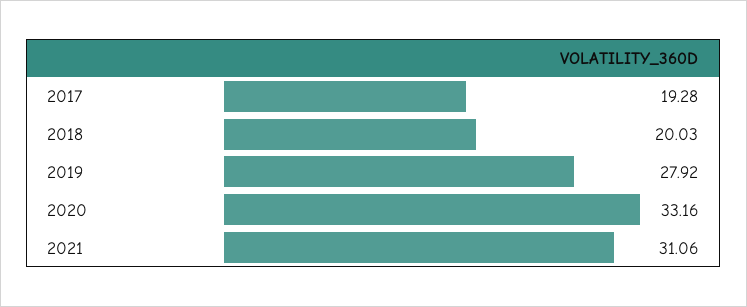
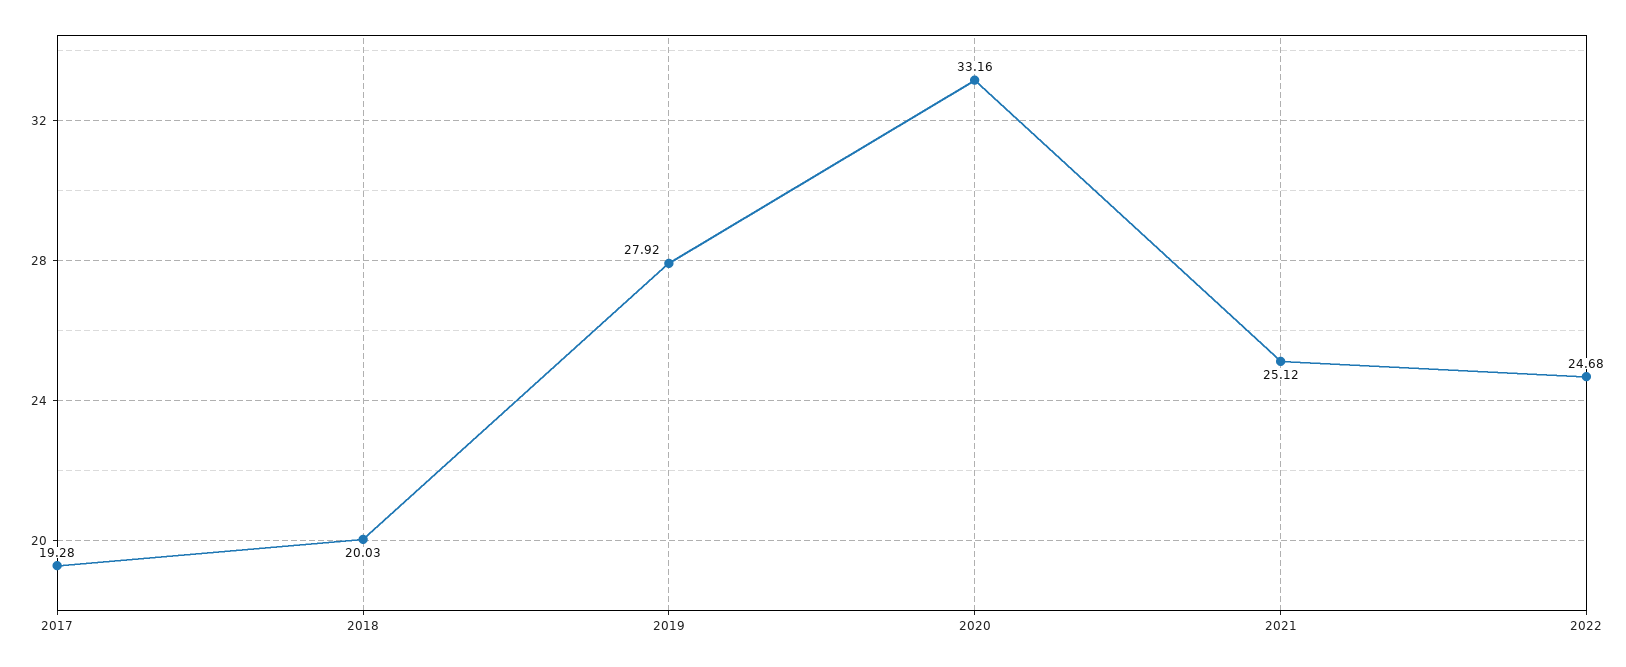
2021: 31.06 -> 25.12
2022: none -> 24.68

